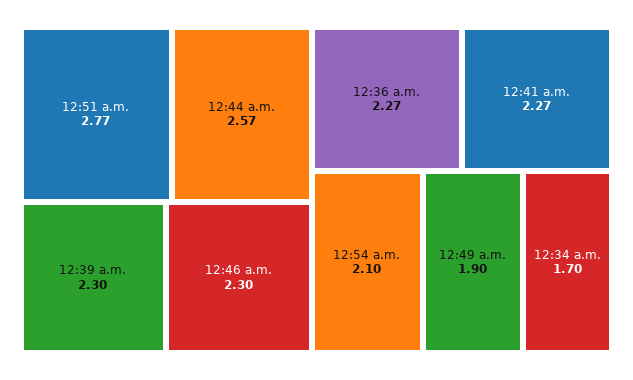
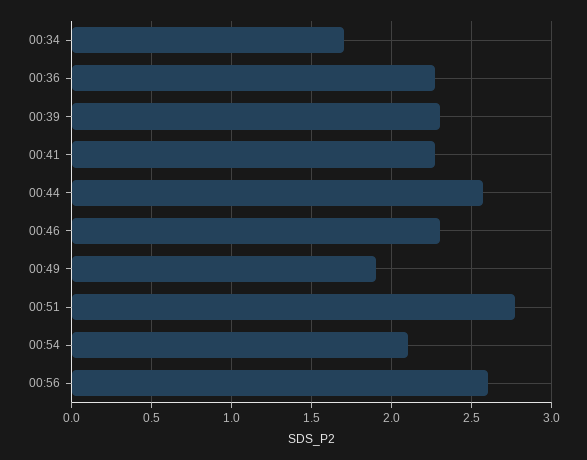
00:56: none -> 2.6

